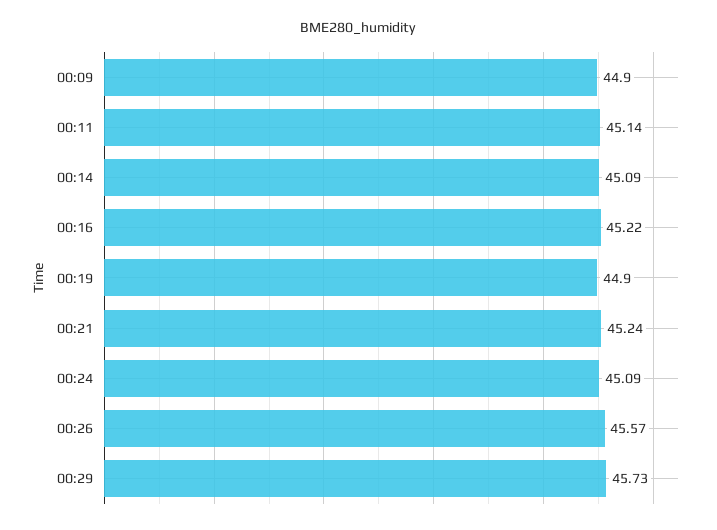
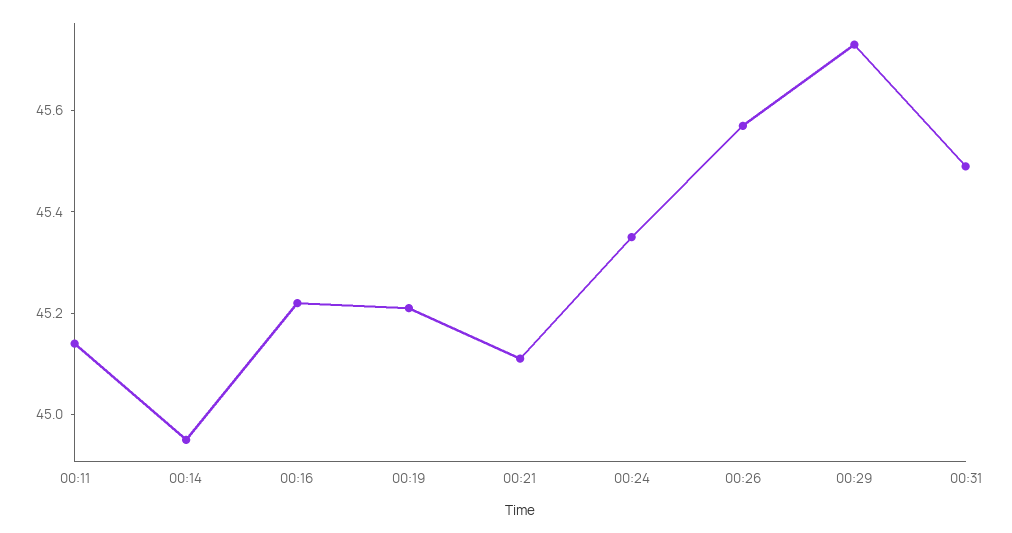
00:09: 44.9 -> none
00:14: 45.09 -> 44.95
00:19: 44.9 -> 45.2
00:21: 45.24 -> 45.1
00:24: 45.09 -> 45.35
00:31: none -> 45.5

